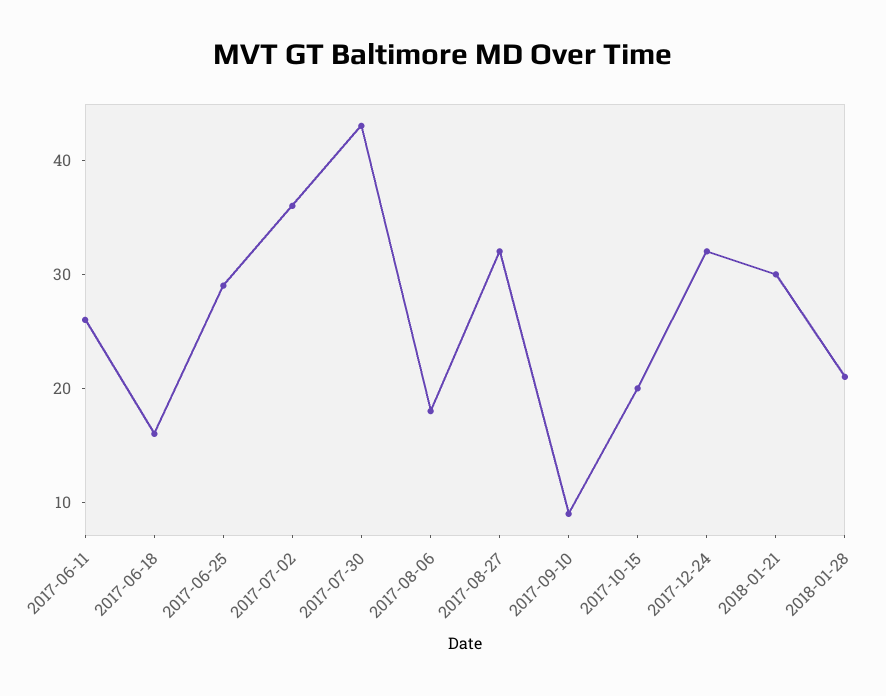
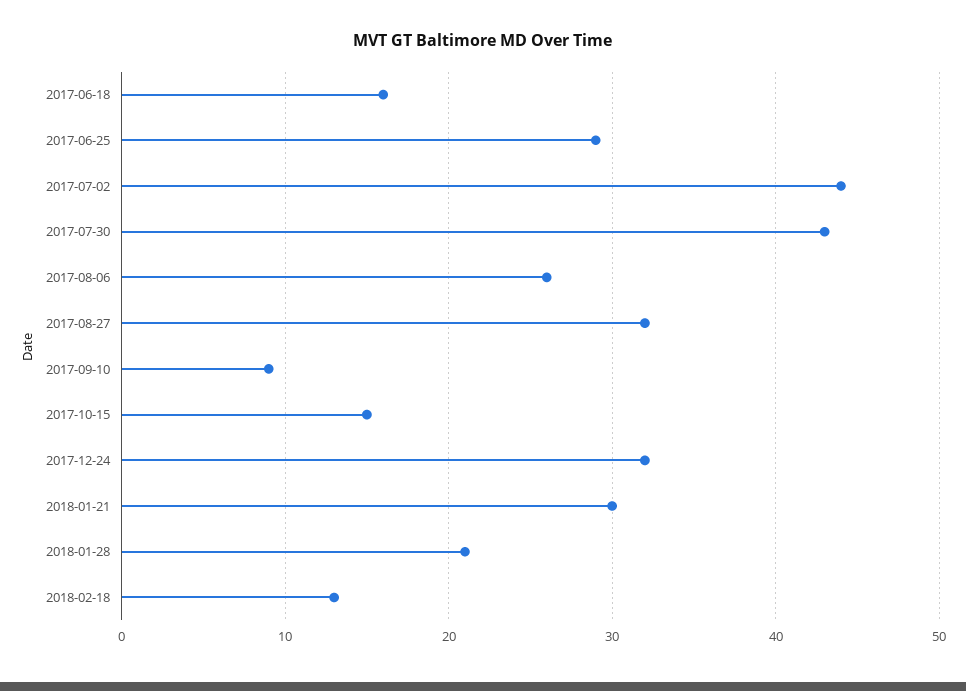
2017-06-11: 26 -> none
2017-07-02: 36 -> 44
2017-08-06: 18 -> 26
2017-10-15: 20 -> 15
2018-02-18: none -> 13

